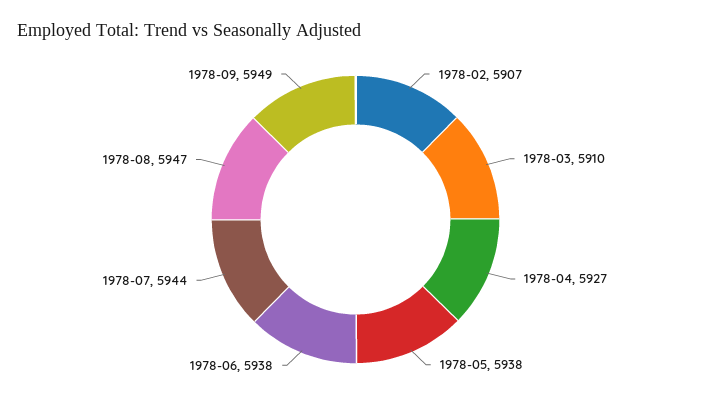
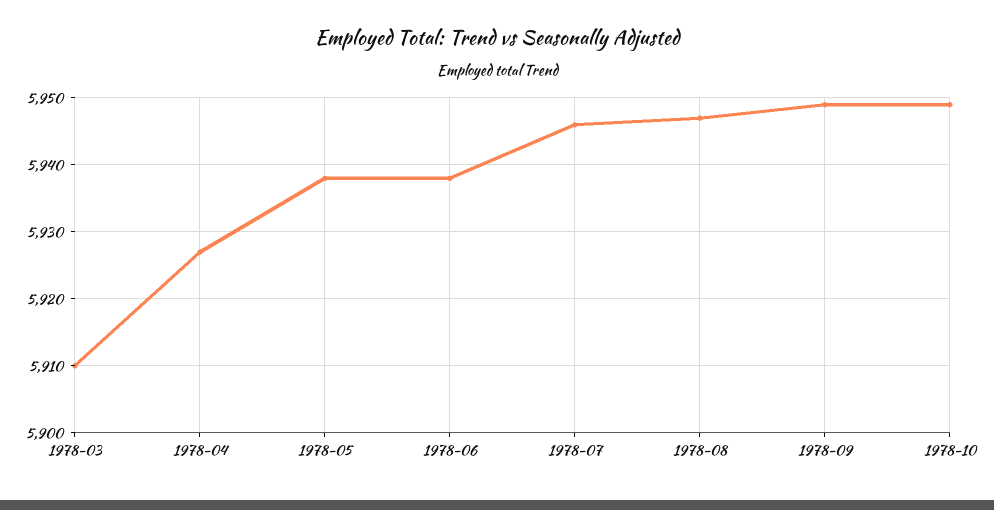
1978-02: 5907 -> none
1978-07: 5944 -> 5946
1978-10: none -> 5949

